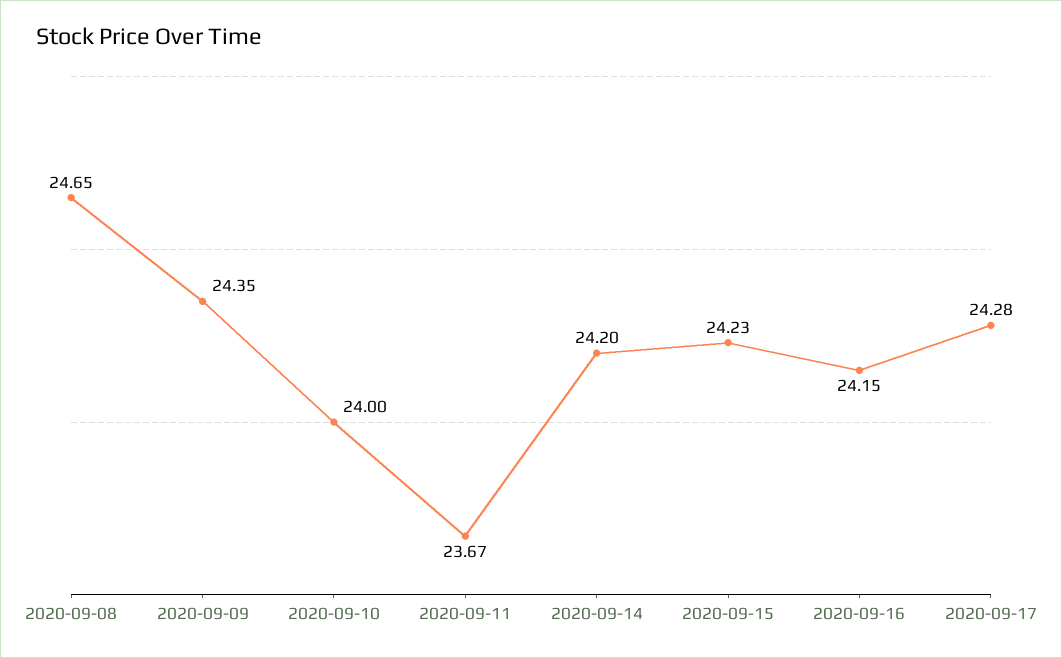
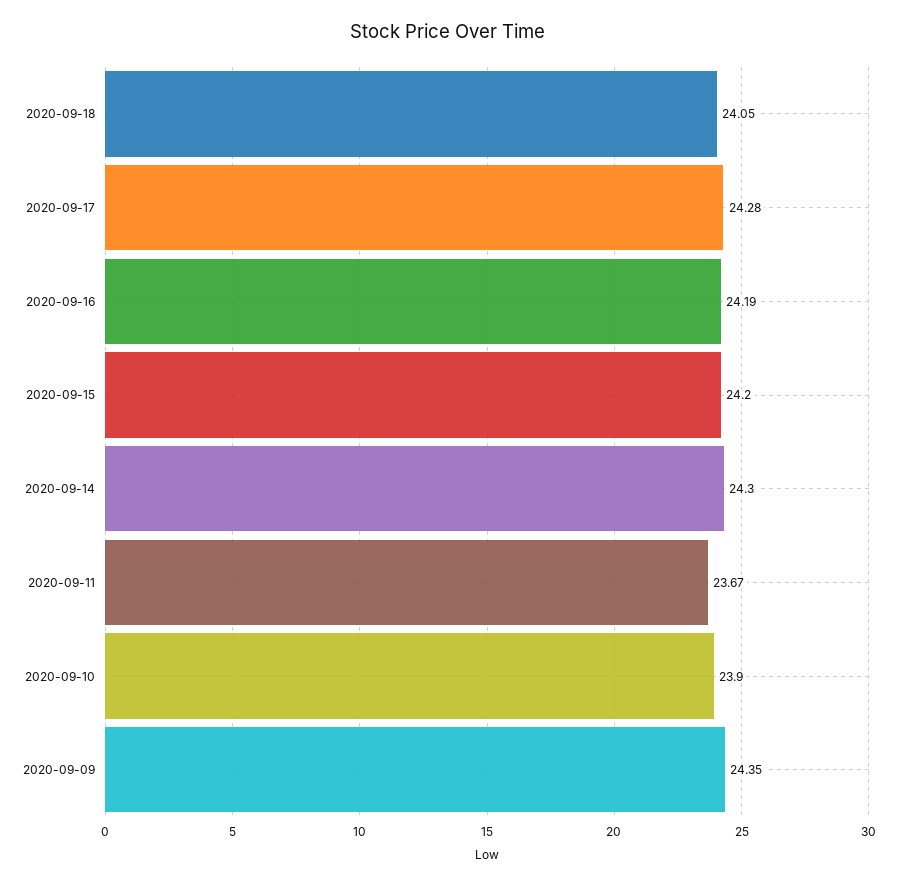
2020-09-08: 24.65 -> none
2020-09-10: 24 -> 23.9
2020-09-14: 24.2 -> 24.3
2020-09-15: 24.23 -> 24.2
2020-09-16: 24.15 -> 24.19
2020-09-18: none -> 24.05

